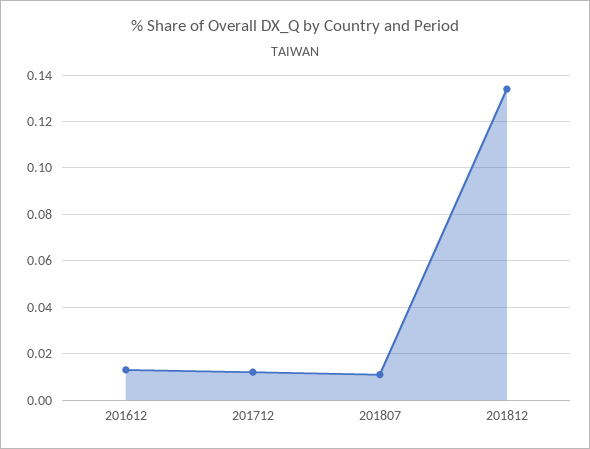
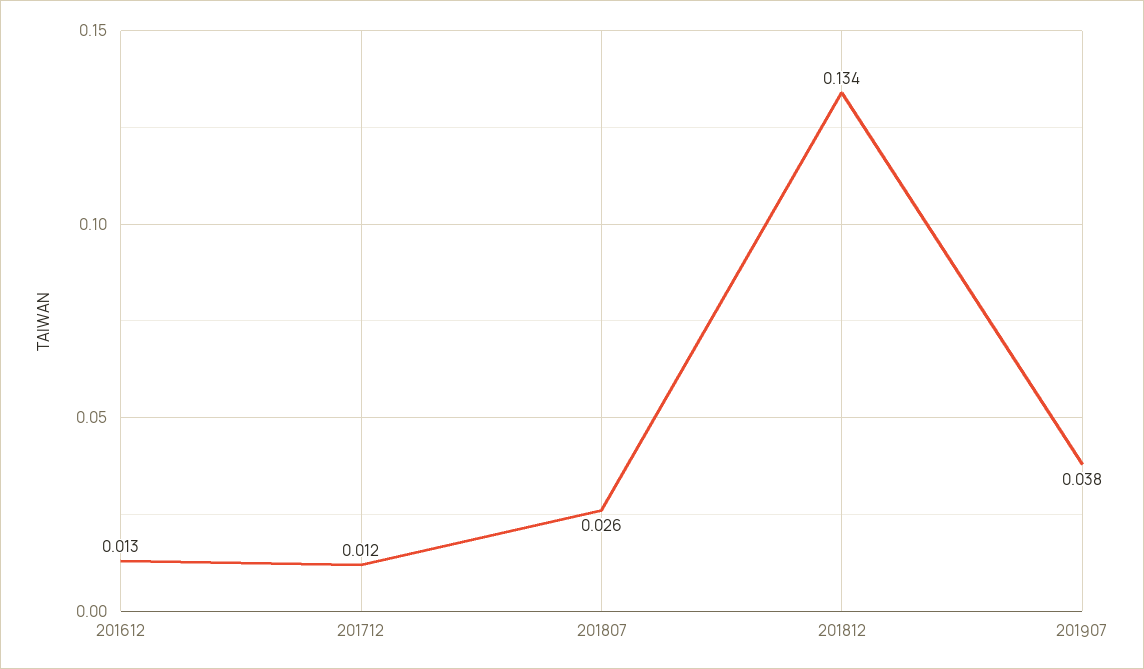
201807: 0.01 -> 0.026
201907: none -> 0.038

